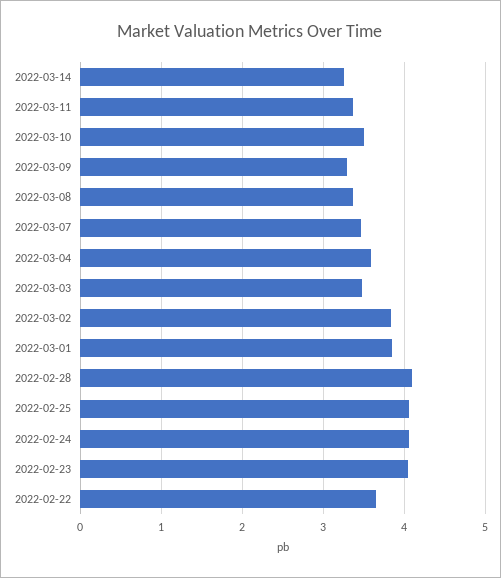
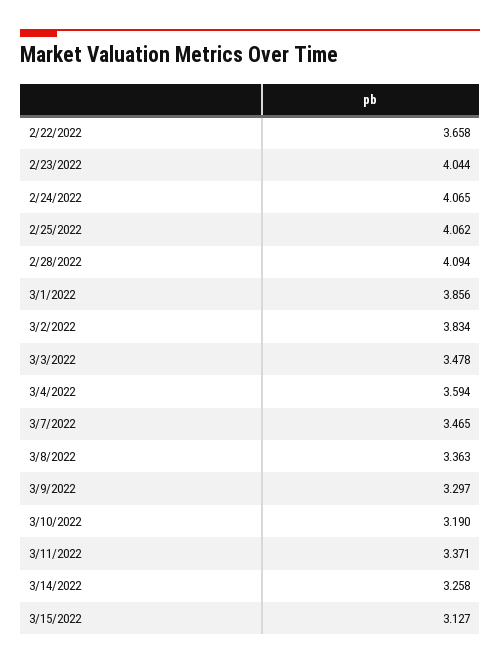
2022-03-10: 3.5 -> 3.19
3/15/2022: none -> 3.127

